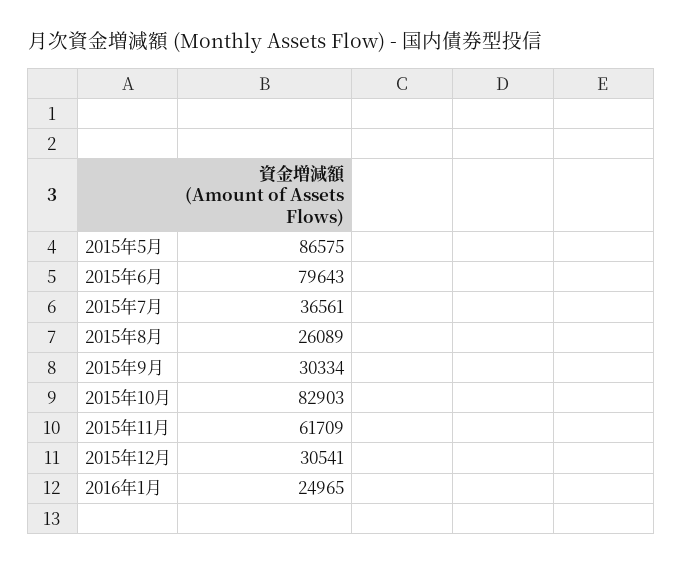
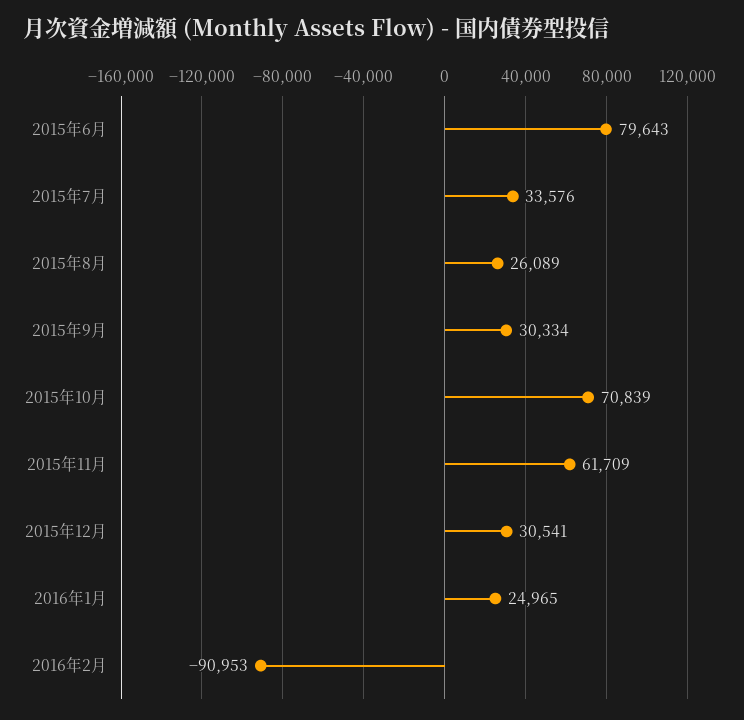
2015年5月: 86575 -> none
2015年7月: 36561 -> 33576
2015年10月: 82903 -> 70839
2016年2月: none -> -90953

